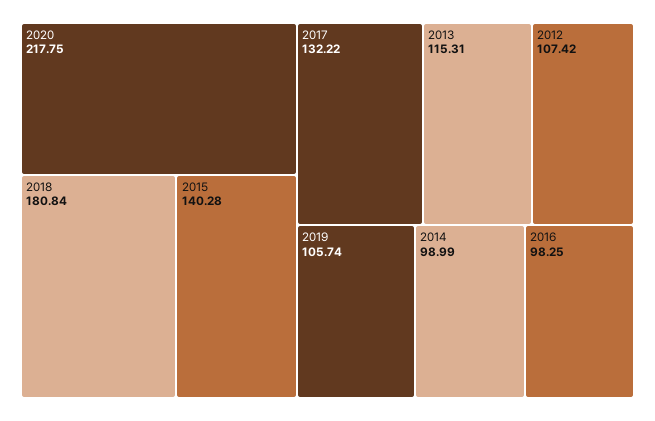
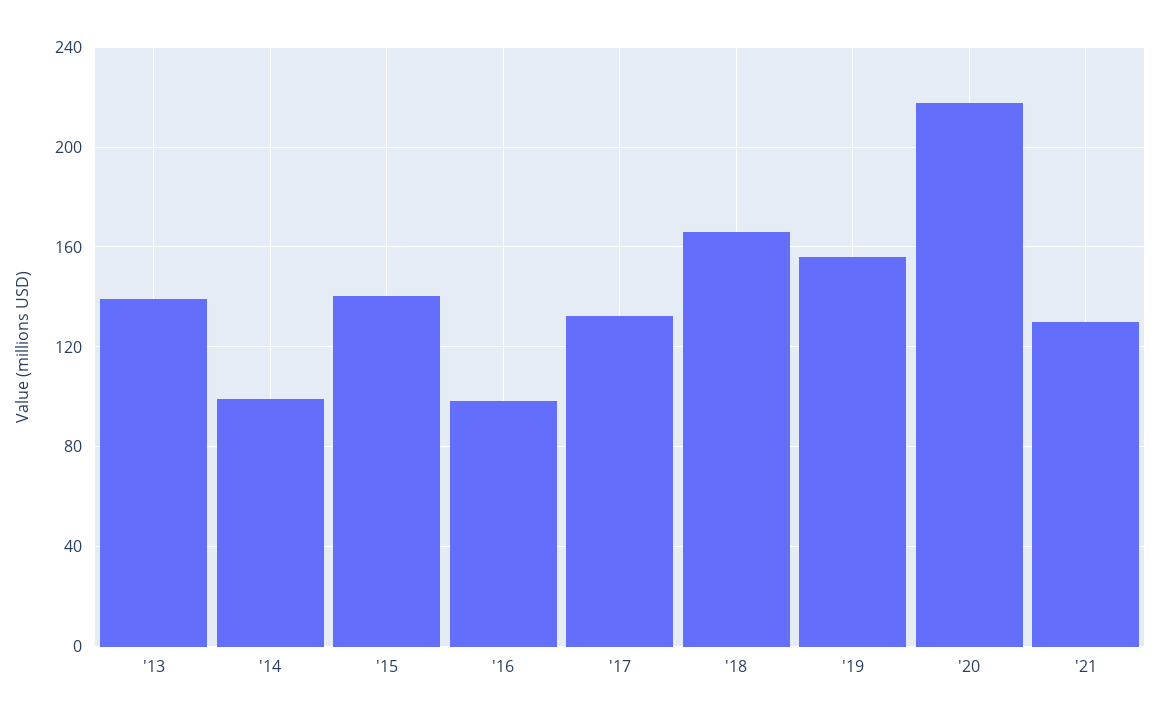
2018: 180.84 -> 165
2013: 115.31 -> 140
2012: 107.42 -> none
2019: 105.74 -> 155
'21: none -> 130

